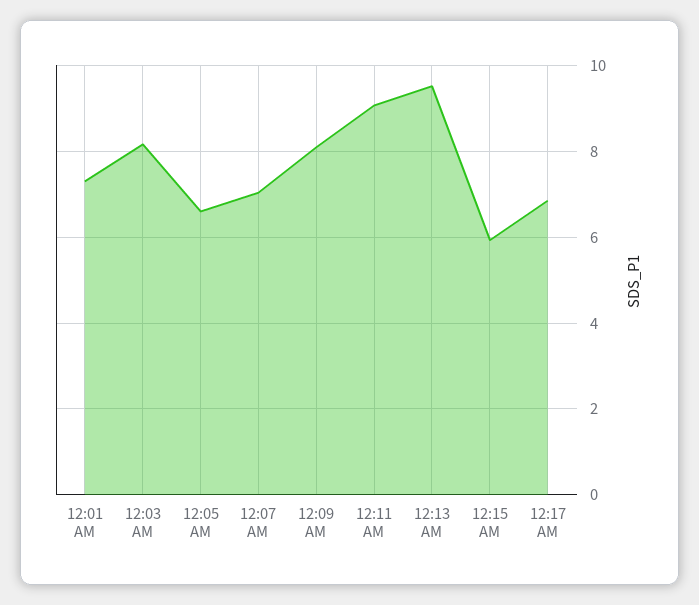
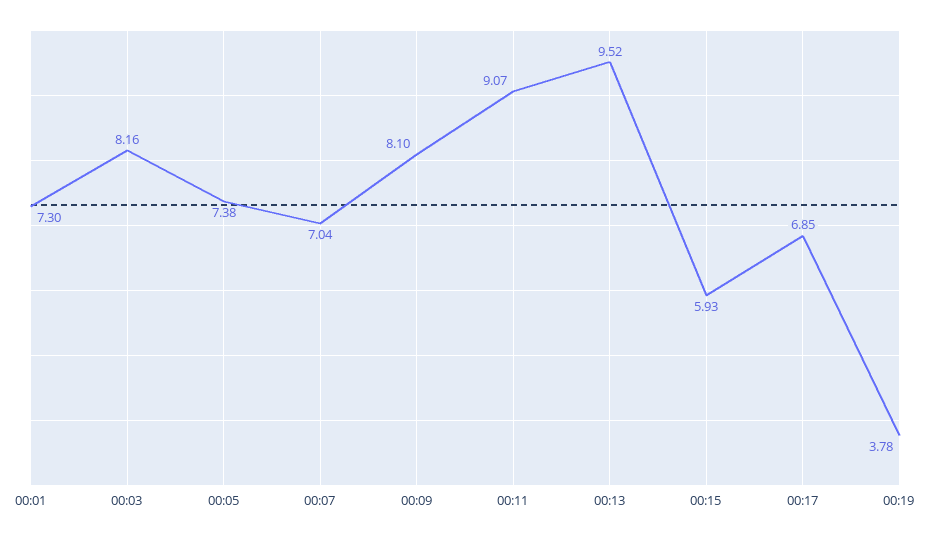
12:05 AM: 6.6 -> 7.38
00:19: none -> 3.78

